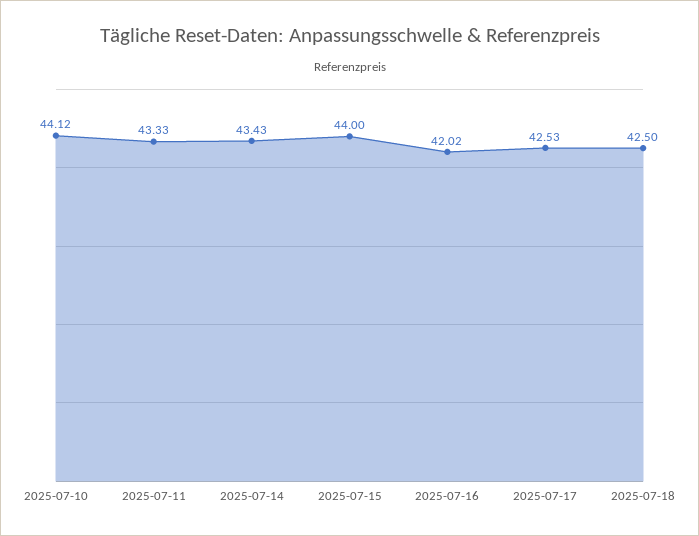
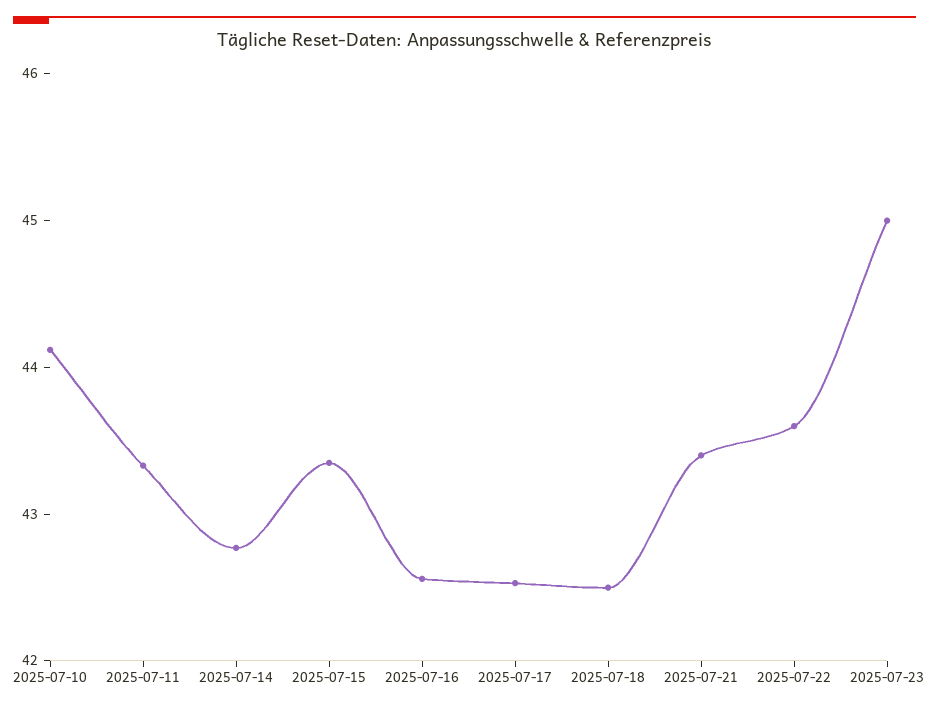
2025-07-14: 43.43 -> 42.8
2025-07-15: 44 -> 43.4
2025-07-16: 42.02 -> 42.6
2025-07-21: none -> 43.4
2025-07-22: none -> 43.6
2025-07-23: none -> 45

